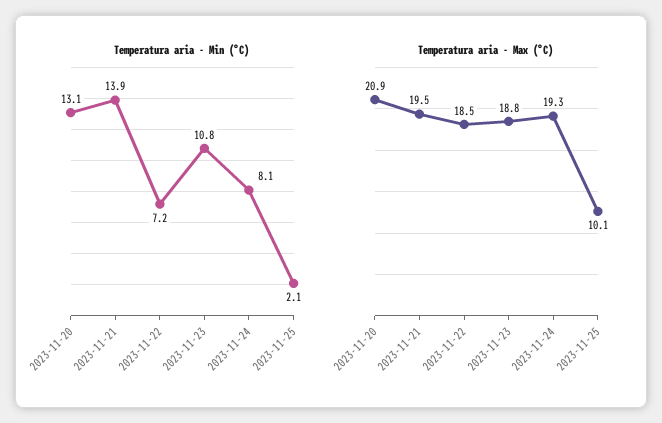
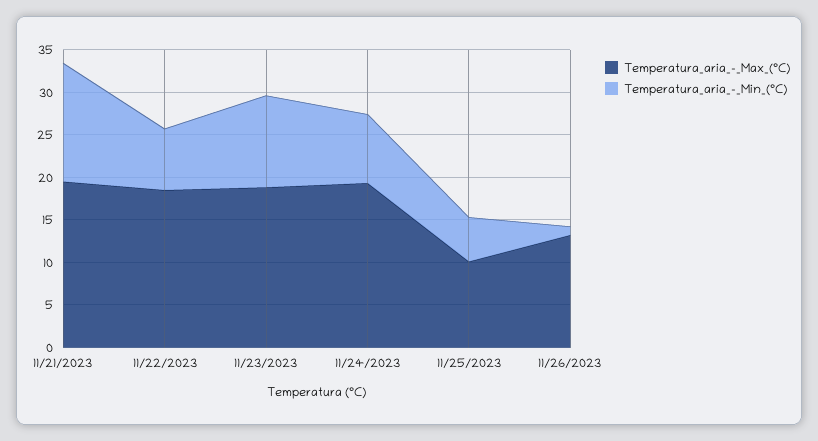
Temperatura aria - Min (°C), 2023-11-20: 13.1 -> none
Temperatura aria - Min (°C), 2023-11-25: 2.1 -> 5
Temperatura aria - Max (°C), 2023-11-20: 20.9 -> none
Temperatura aria - Max (°C), 11/26/2023: none -> 13
Temperatura aria - Min (°C), 11/26/2023: none -> 1

